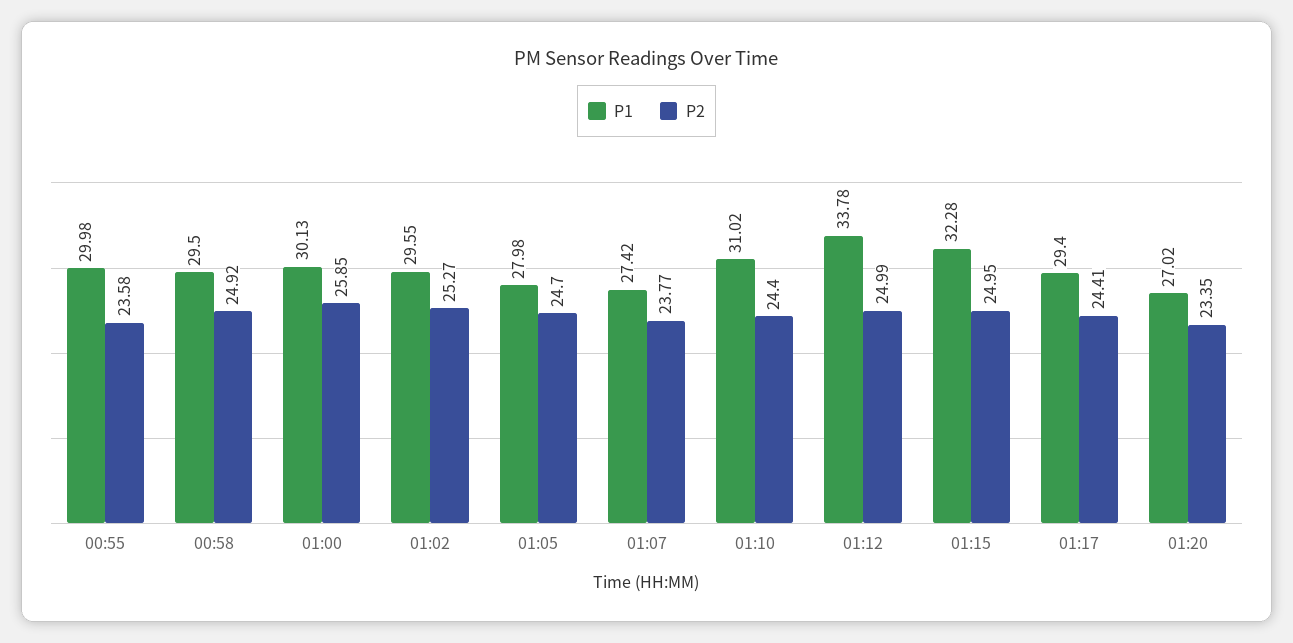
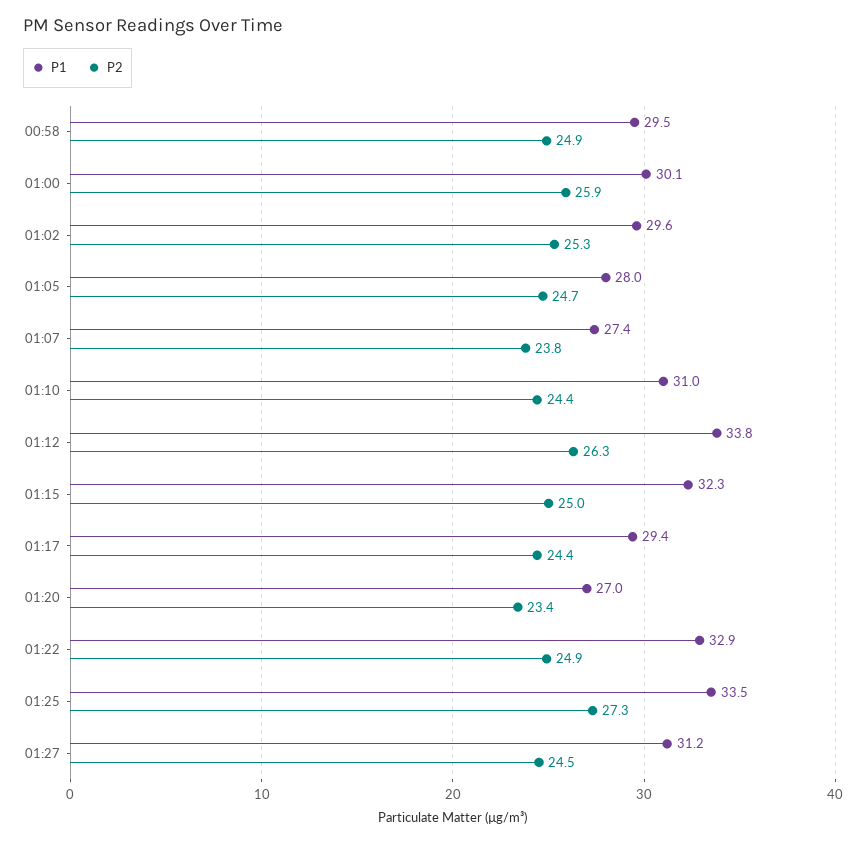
P1, 00:55: 29.98 -> none
P2, 00:55: 23.58 -> none
P2, 01:12: 24.99 -> 26.3
P1, 01:22: none -> 32.9
P2, 01:22: none -> 24.9
P1, 01:25: none -> 33.5
P2, 01:25: none -> 27.3
P1, 01:27: none -> 31.2
P2, 01:27: none -> 24.5

